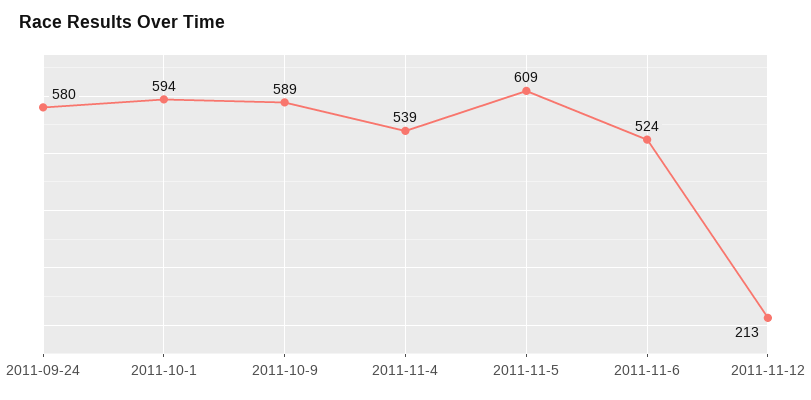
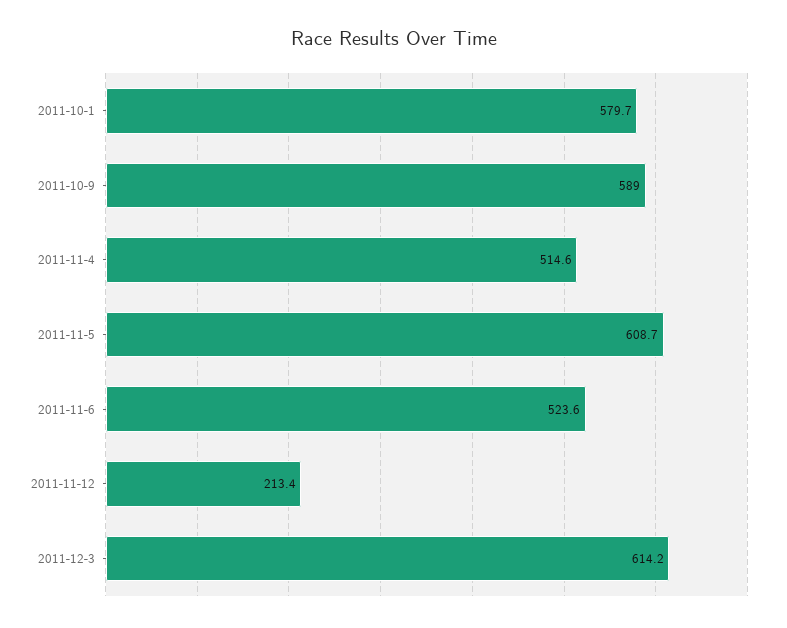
2011-09-24: 580 -> none
2011-10-1: 594 -> 579.7
2011-11-4: 539 -> 514.6
2011-12-3: none -> 614.2

